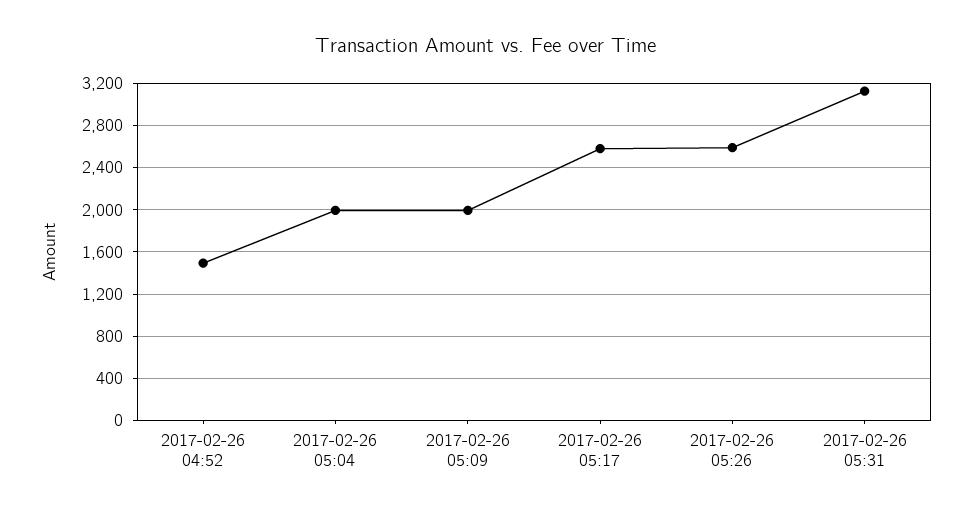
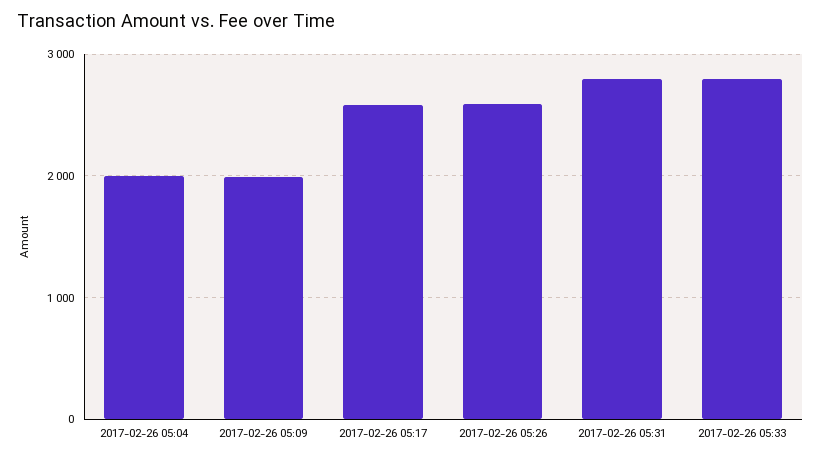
2017-02-26 04:52: 1500 -> none
2017-02-26 05:31: 3100 -> 2800
2017-02-26 05:33: none -> 2800

